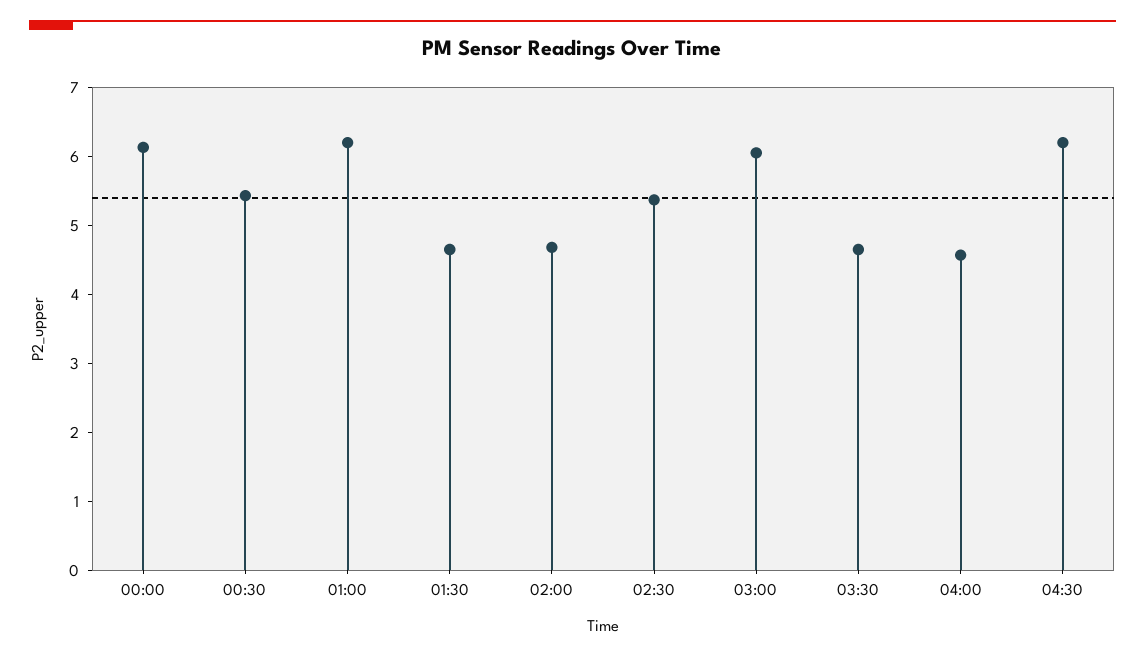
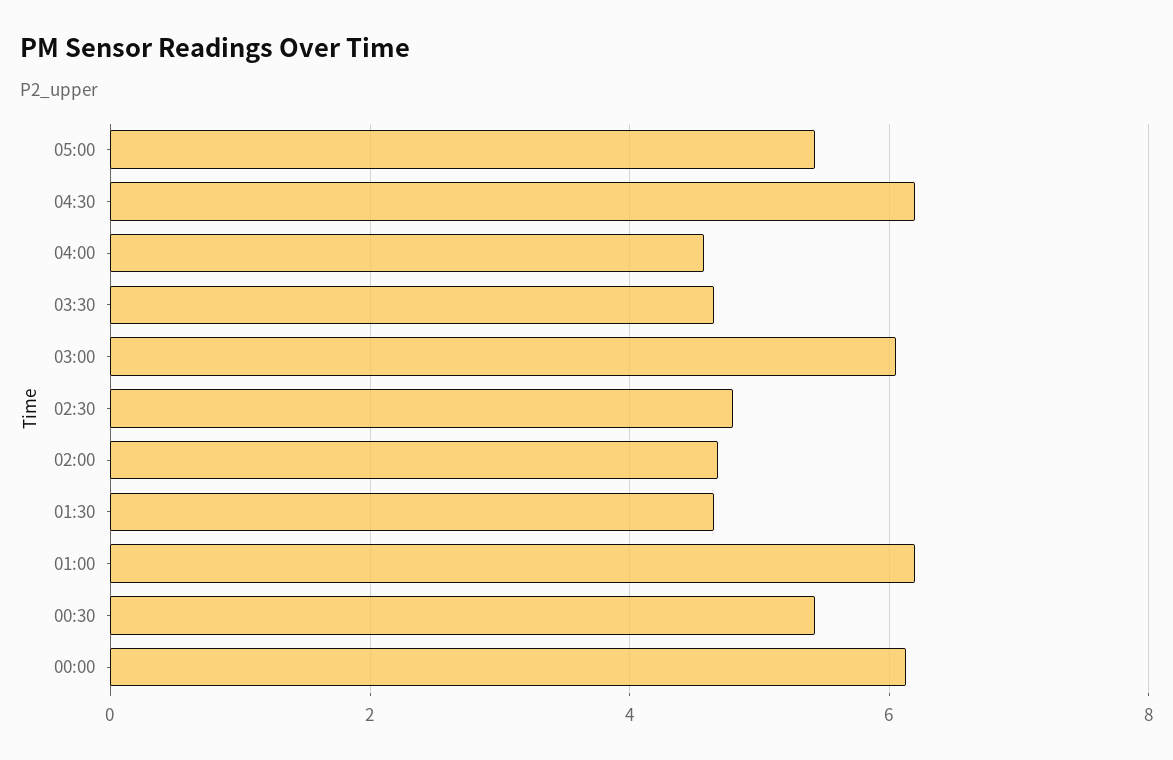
02:30: 5.4 -> 4.8
05:00: none -> 5.4

